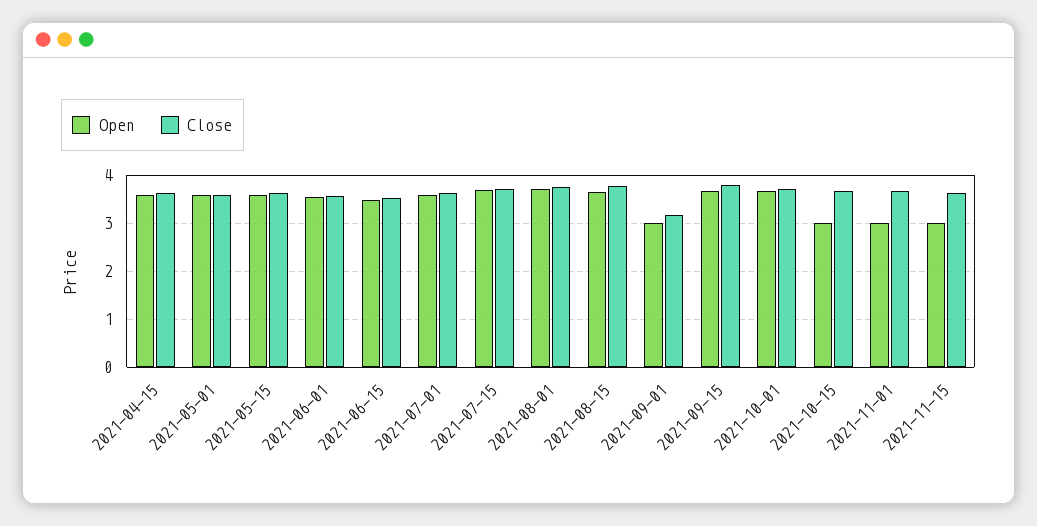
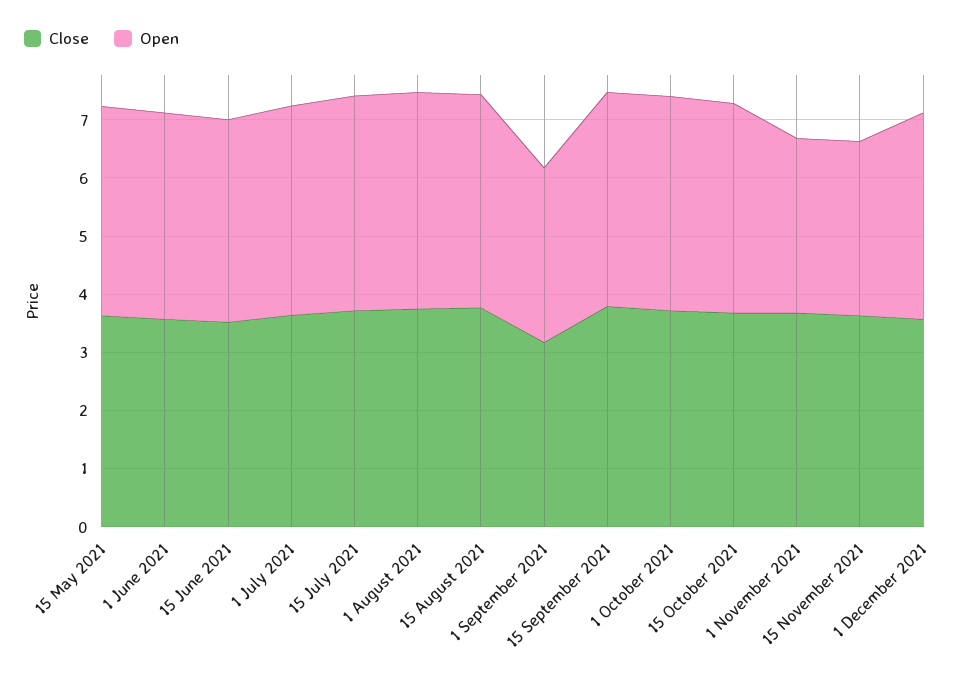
Open, 2021-04-15: 3.6 -> none
Close, 2021-04-15: 3.6 -> none
Open, 2021-05-01: 3.6 -> none
Close, 2021-05-01: 3.6 -> none
Open, 2021-10-15: 3 -> 3.6
Close, 1 December 2021: none -> 3.6
Open, 1 December 2021: none -> 3.6

